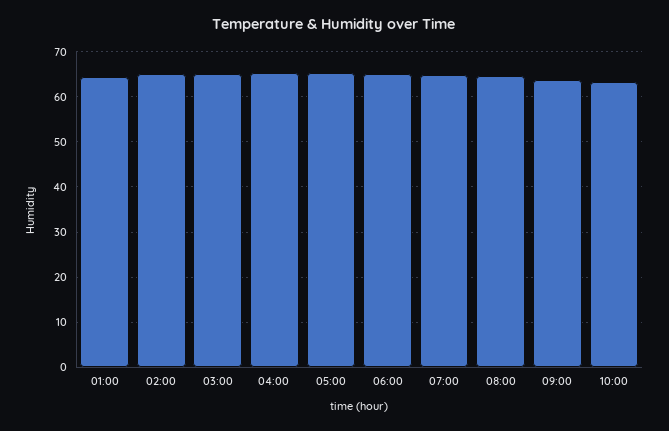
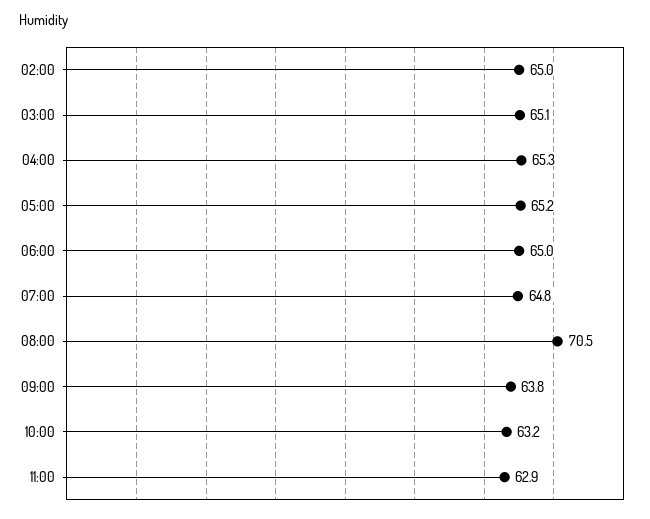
01:00: 64 -> none
08:00: 64 -> 70.5
11:00: none -> 62.9

